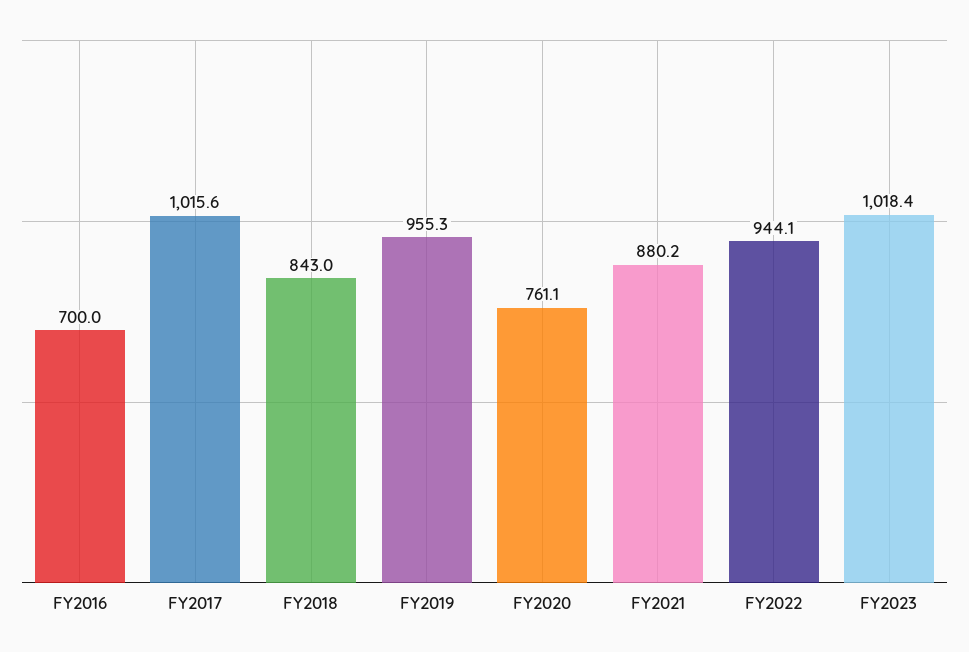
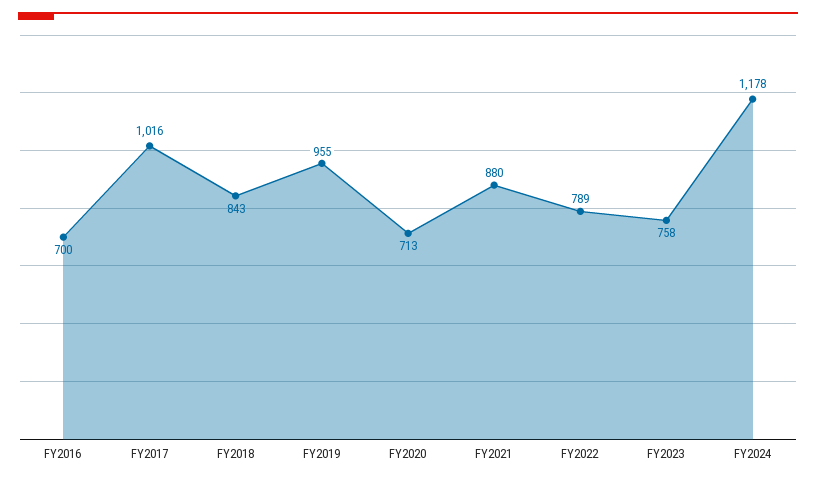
FY2020: 761.1 -> 713
FY2022: 944.1 -> 789
FY2023: 1018.4 -> 758
FY2024: none -> 1178

